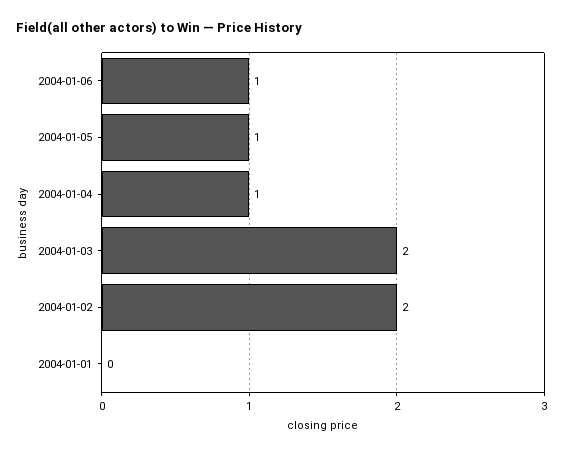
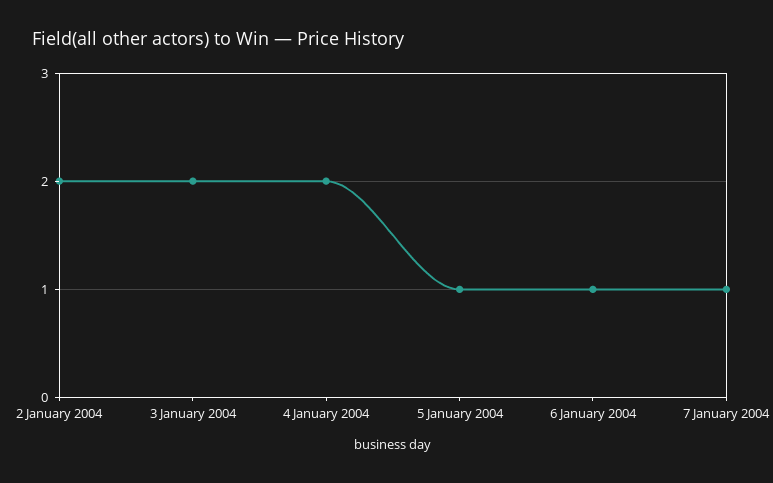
2004-01-04: 1 -> 2
2004-01-01: 0 -> none
7 January 2004: none -> 1

